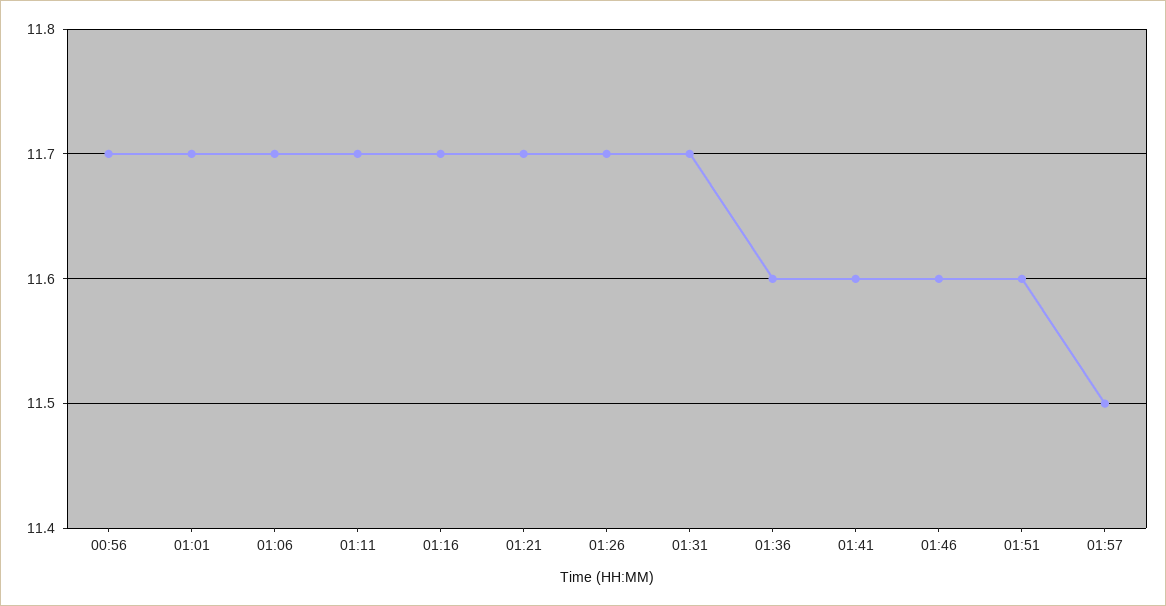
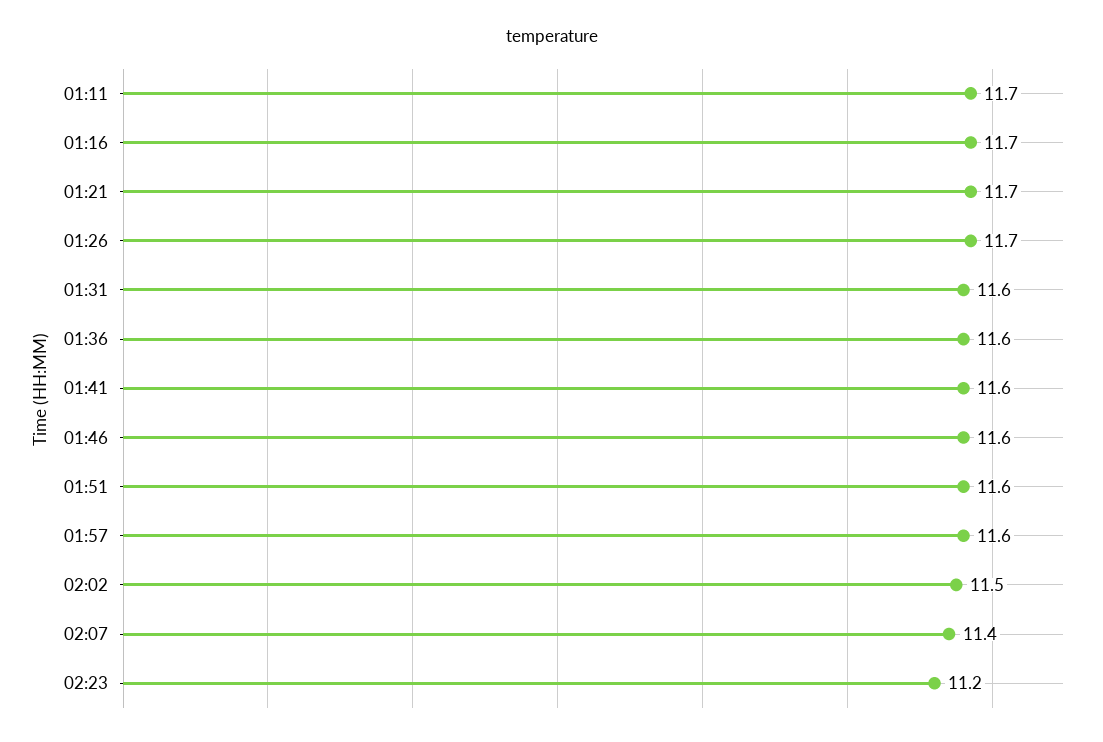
00:56: 11.7 -> none
01:01: 11.7 -> none
01:06: 11.7 -> none
01:31: 11.7 -> 11.6
01:57: 11.5 -> 11.6
02:02: none -> 11.5
02:07: none -> 11.4
02:23: none -> 11.2

